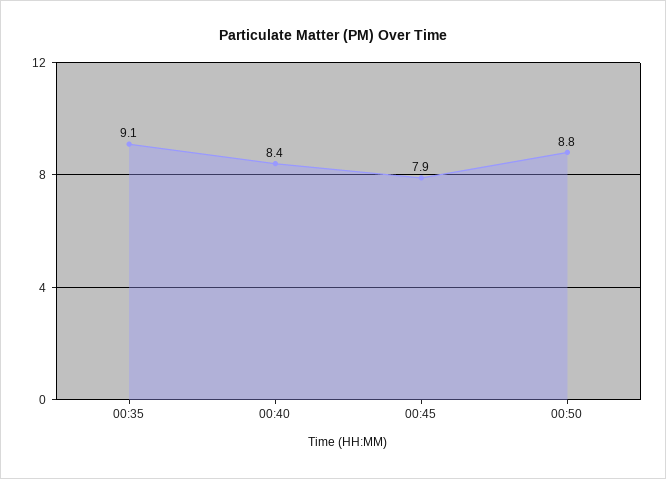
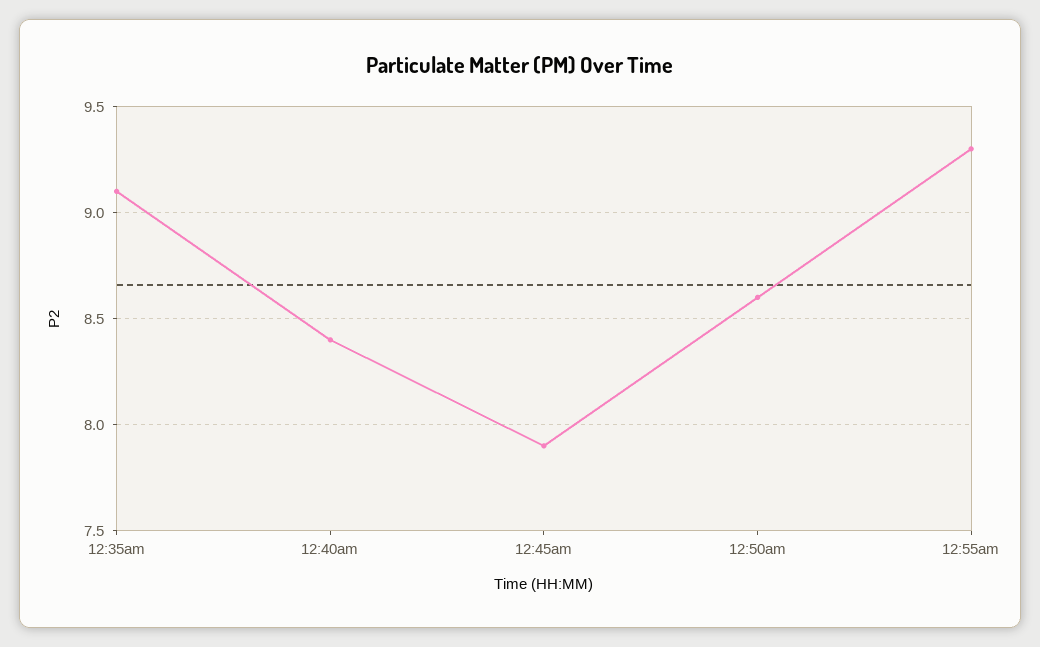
00:50: 8.8 -> 8.6
12:55am: none -> 9.3

